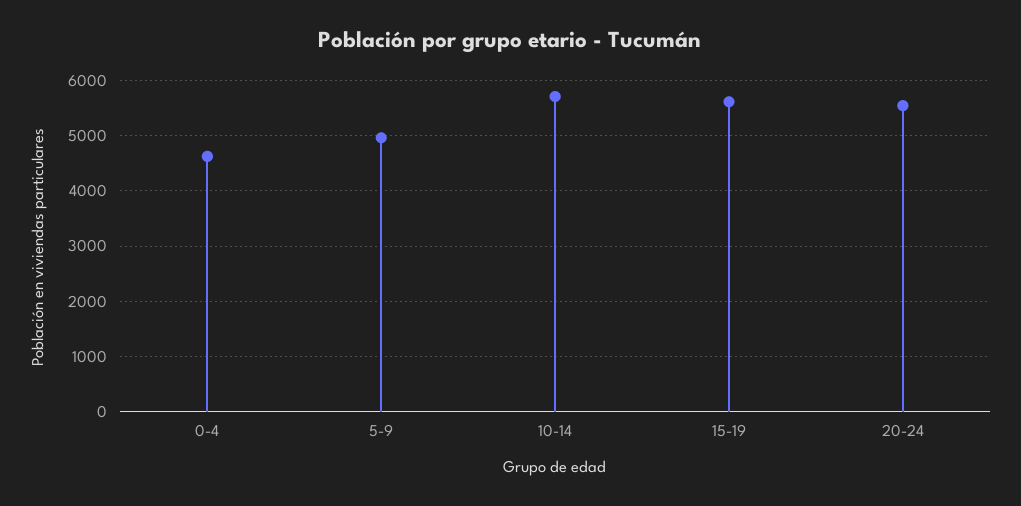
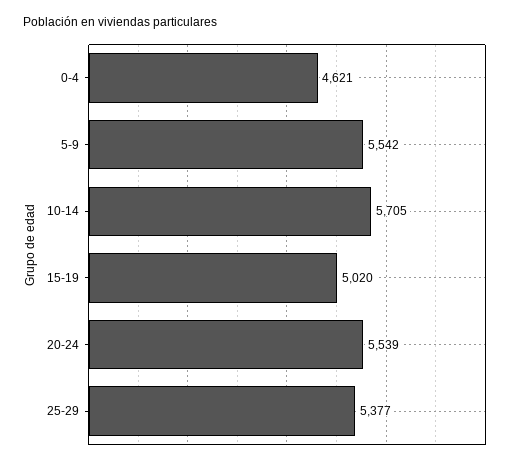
5-9: 5000 -> 5542
15-19: 5600 -> 5020
25-29: none -> 5377

